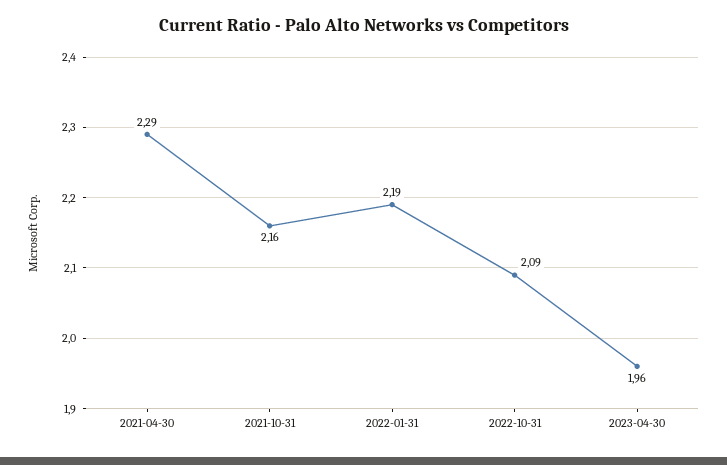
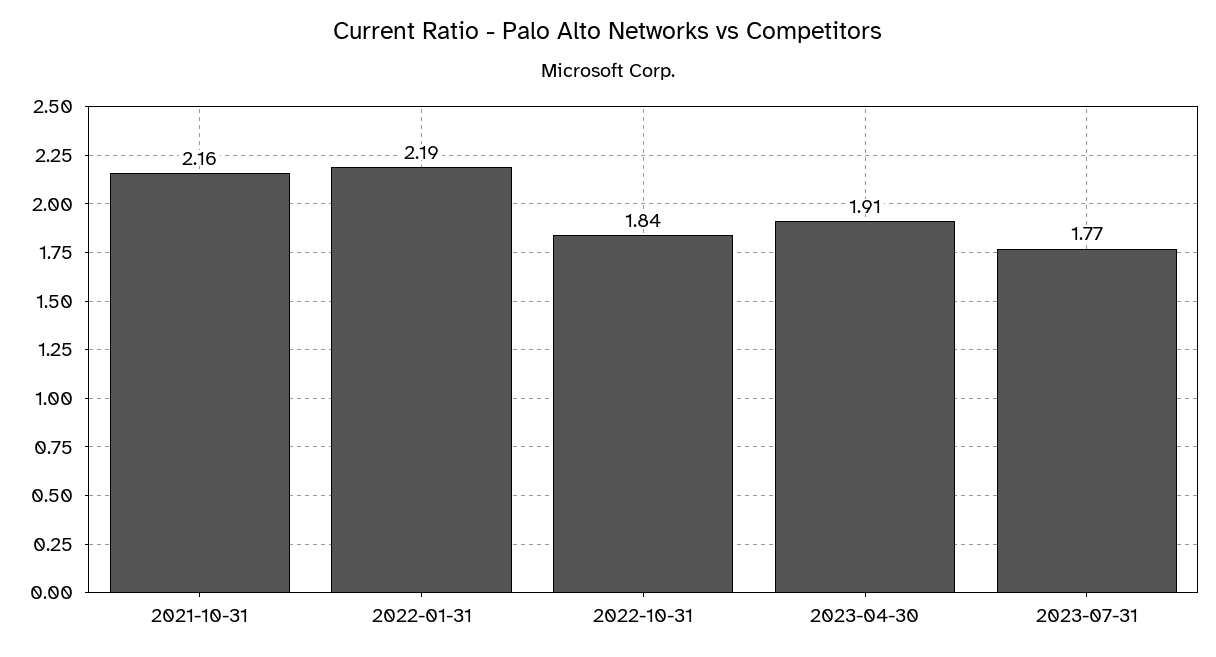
2021-04-30: 2.29 -> none
2022-10-31: 2.09 -> 1.84
2023-04-30: 1.96 -> 1.91
2023-07-31: none -> 1.77

